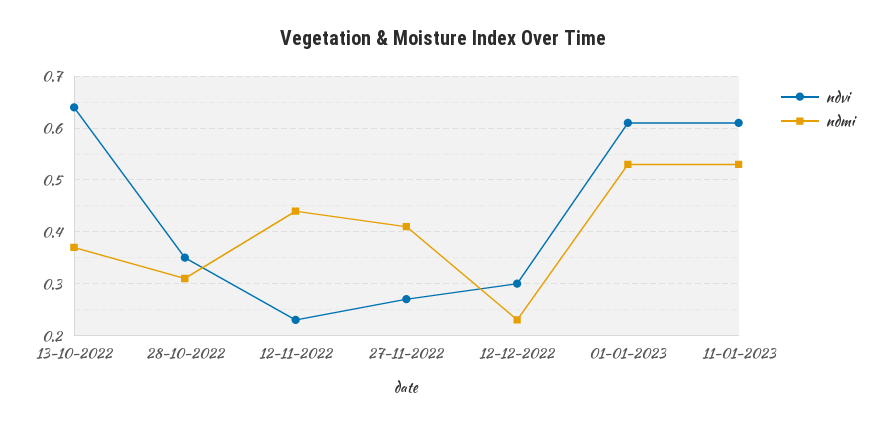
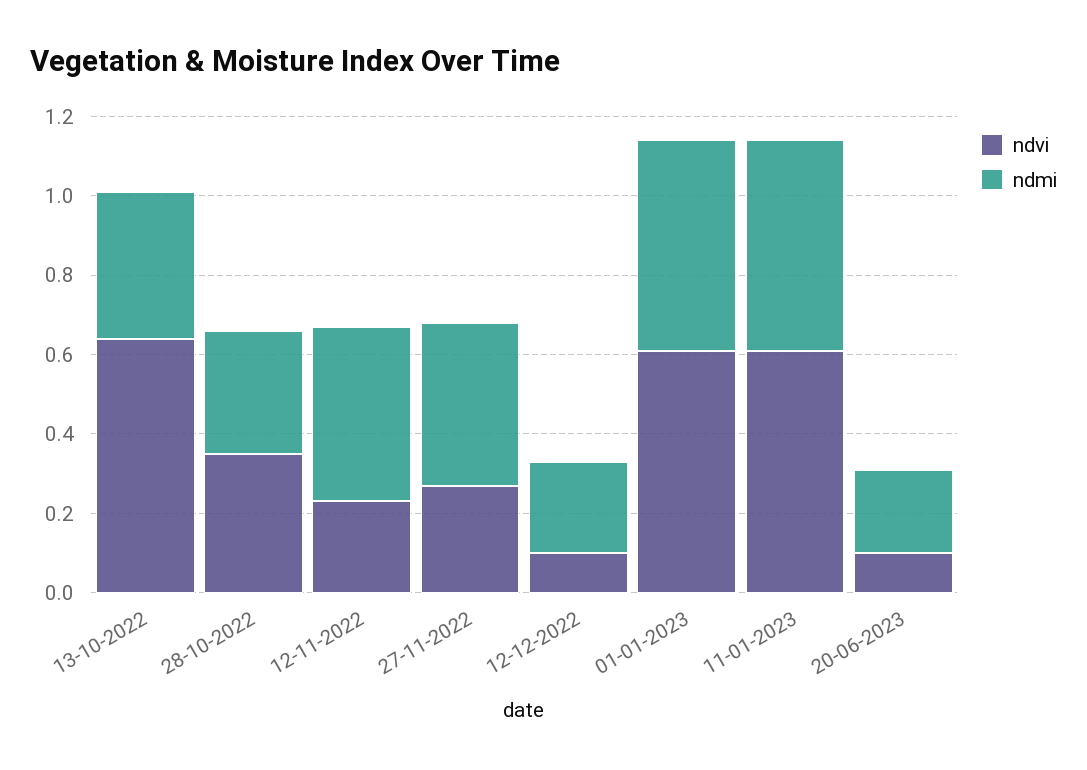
ndvi, 12-12-2022: 0.3 -> 0.1
ndvi, 20-06-2023: none -> 0.1
ndmi, 20-06-2023: none -> 0.2

